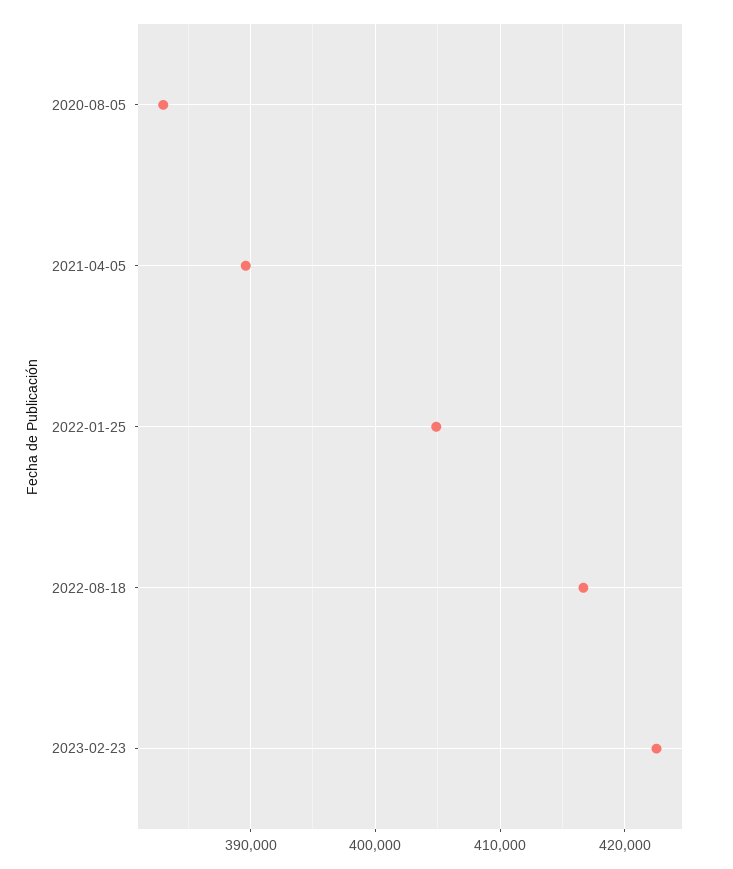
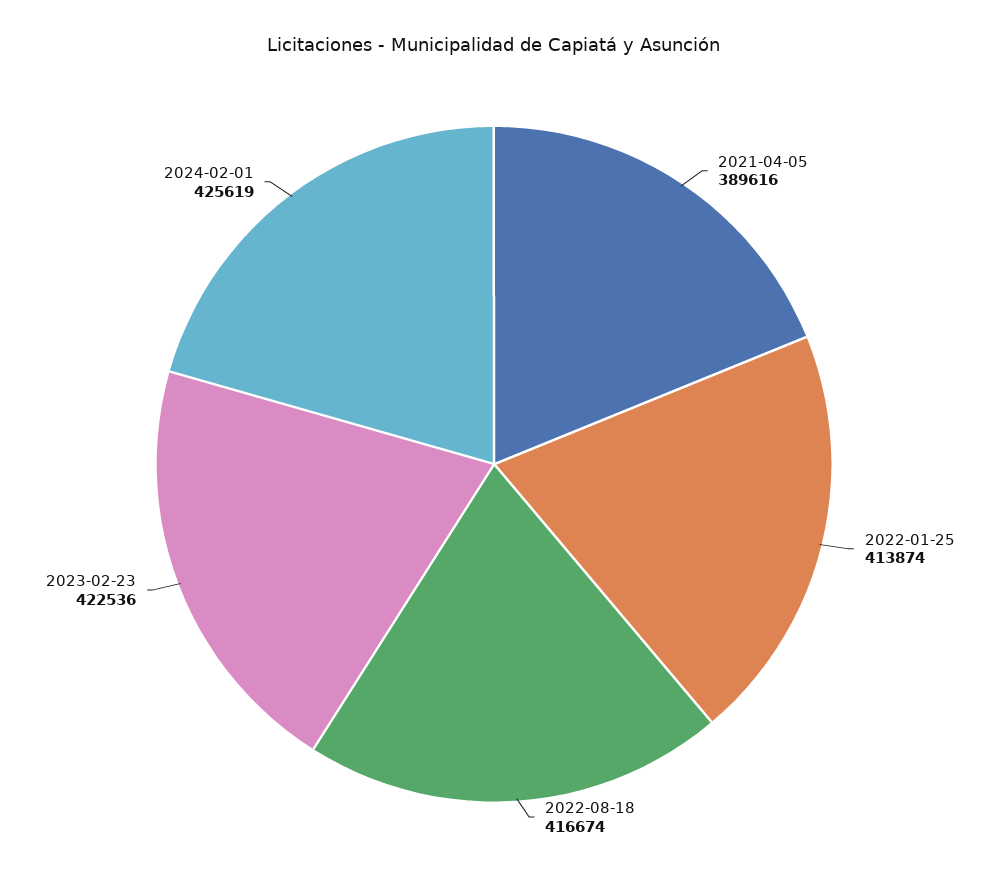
2020-08-05: 383000 -> none
2022-01-25: 405000 -> 413874
2024-02-01: none -> 425619

